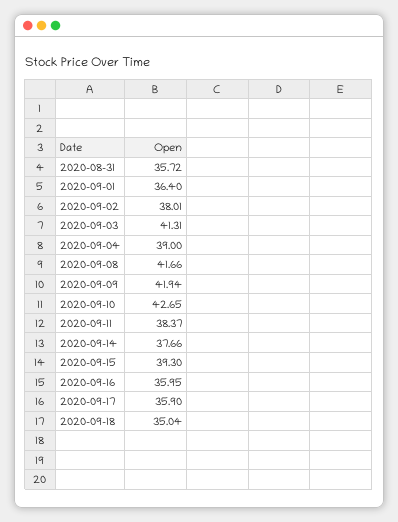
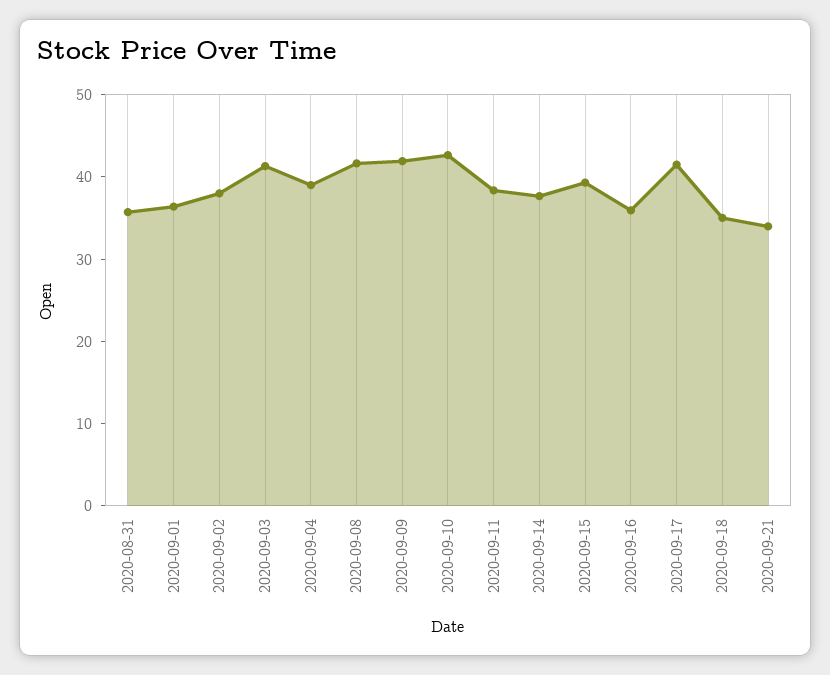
2020-09-17: 35.9 -> 42
2020-09-21: none -> 34

